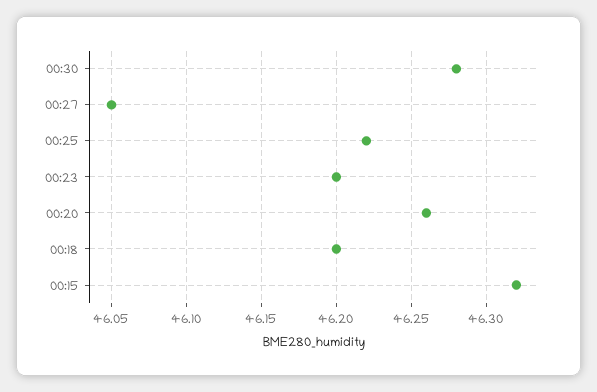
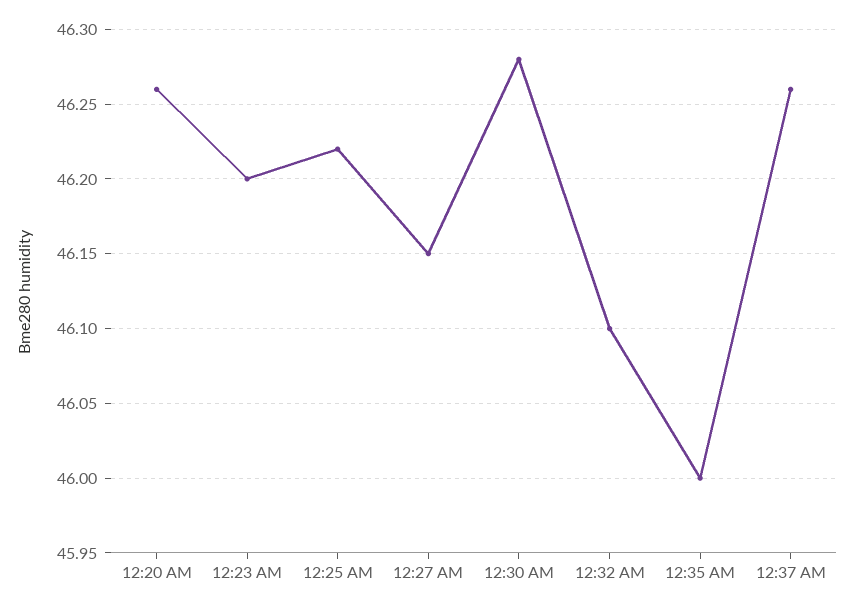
00:27: 46.05 -> 46.15
00:18: 46.2 -> none
00:15: 46.32 -> none
12:32 AM: none -> 46.1
12:35 AM: none -> 46
12:37 AM: none -> 46.26

